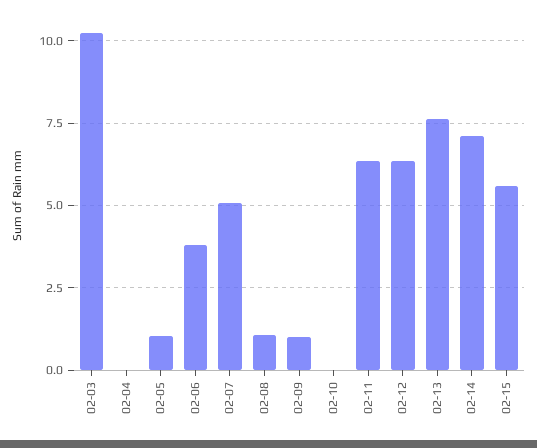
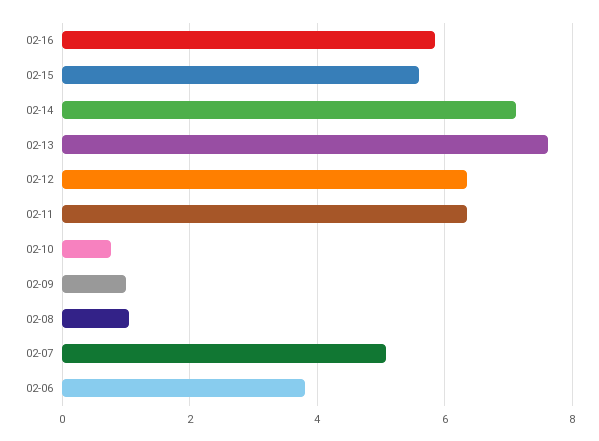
02-03: 10.25 -> none
02-04: 0 -> none
02-05: 1 -> none
02-10: 0 -> 0.8
02-16: none -> 5.8

